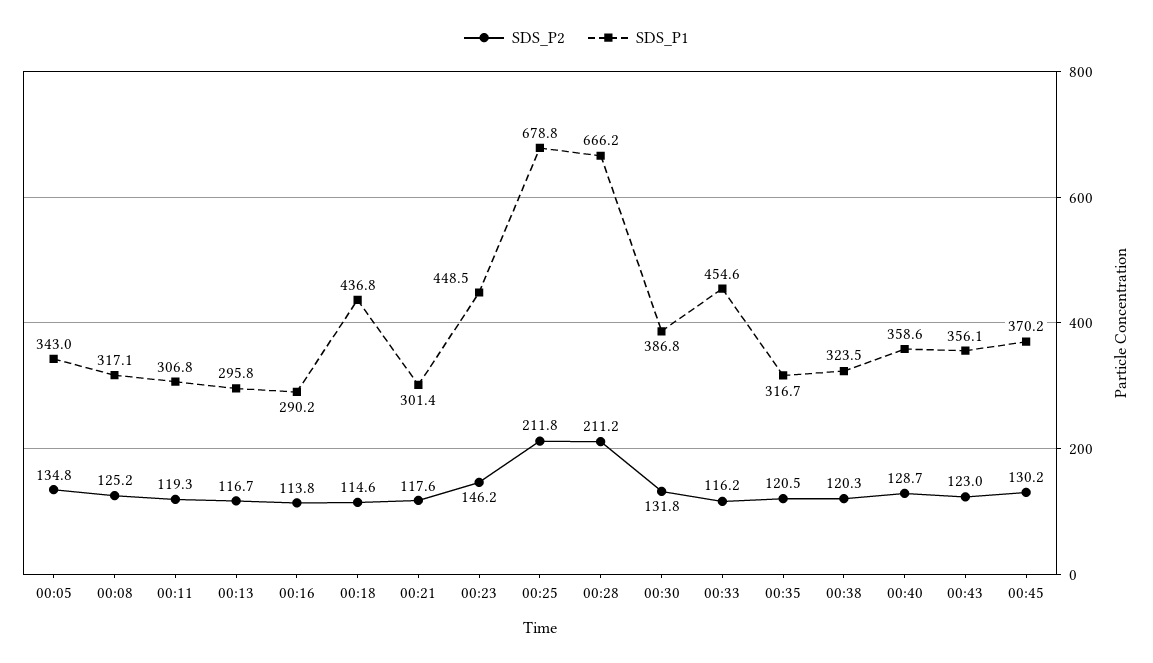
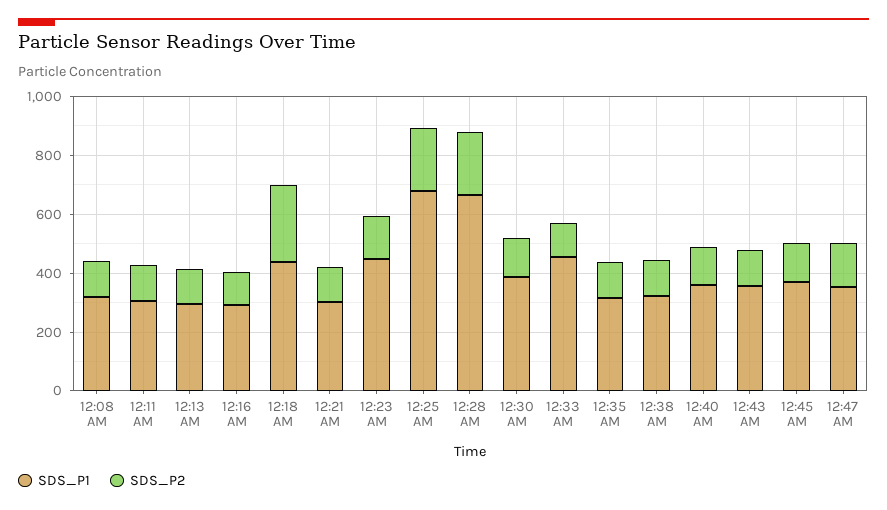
SDS_P2, 00:05: 134.8 -> none
SDS_P1, 00:05: 343 -> none
SDS_P2, 00:18: 114.6 -> 250
SDS_P1, 12:47 AM: none -> 350
SDS_P2, 12:47 AM: none -> 150

